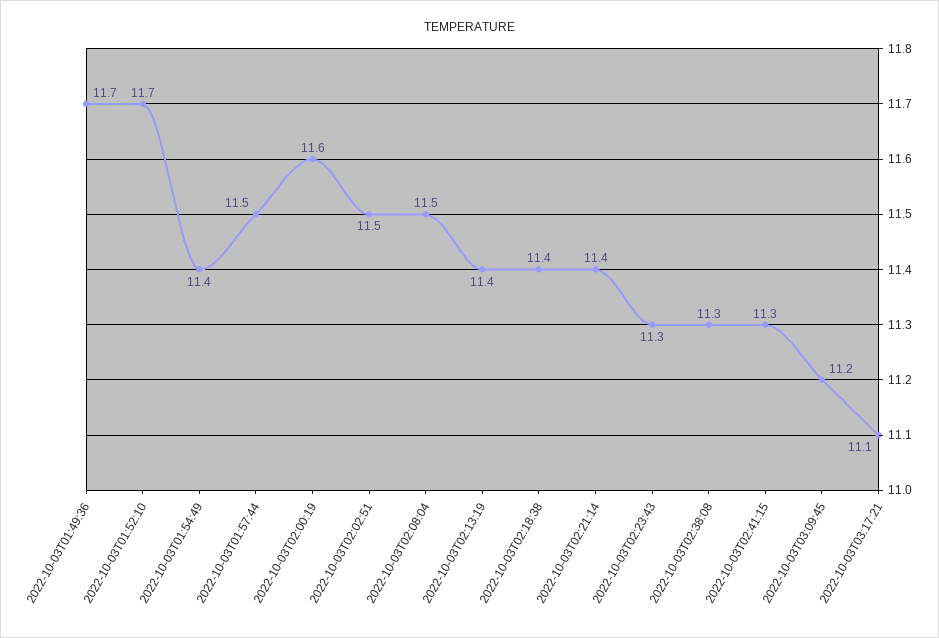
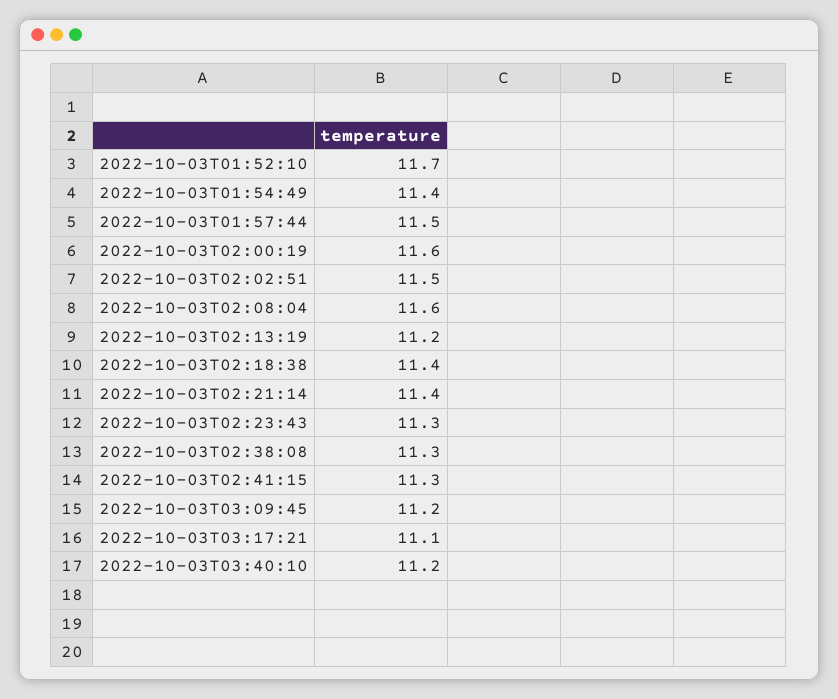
2022-10-03T01:49:36: 11.7 -> none
2022-10-03T02:08:04: 11.5 -> 11.6
2022-10-03T02:13:19: 11.4 -> 11.2
2022-10-03T03:40:10: none -> 11.2

